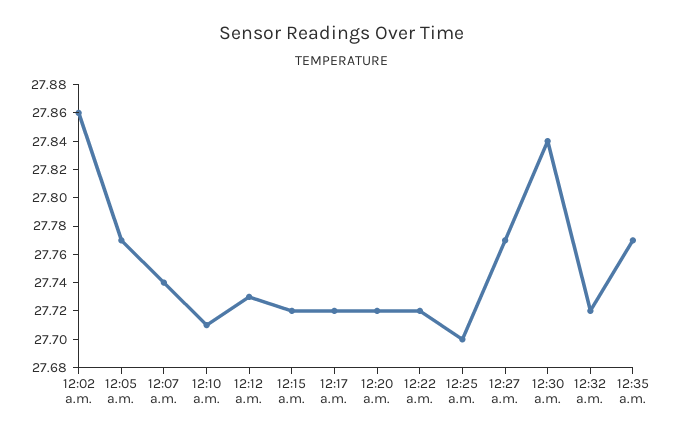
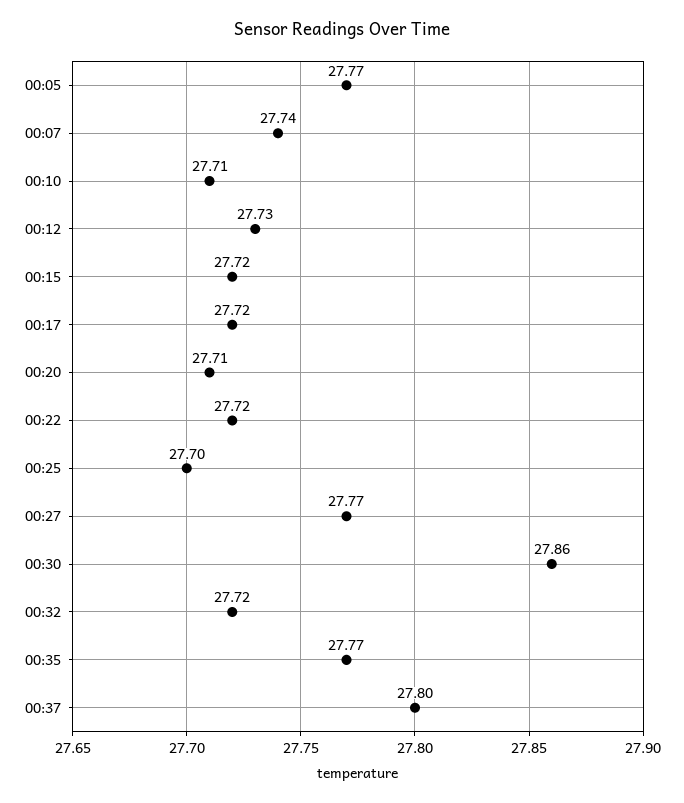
12:02 a.m.: 27.86 -> none
12:20 a.m.: 27.72 -> 27.71
12:30 a.m.: 27.84 -> 27.86
00:37: none -> 27.8

